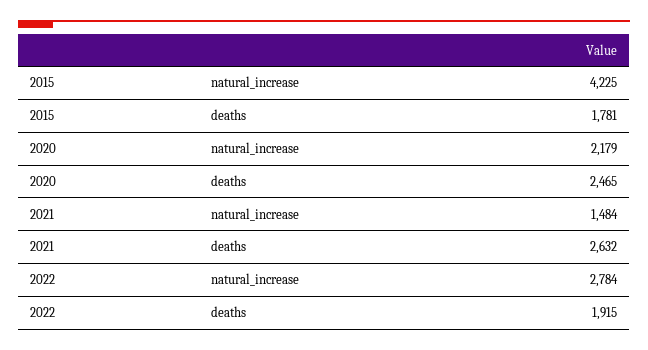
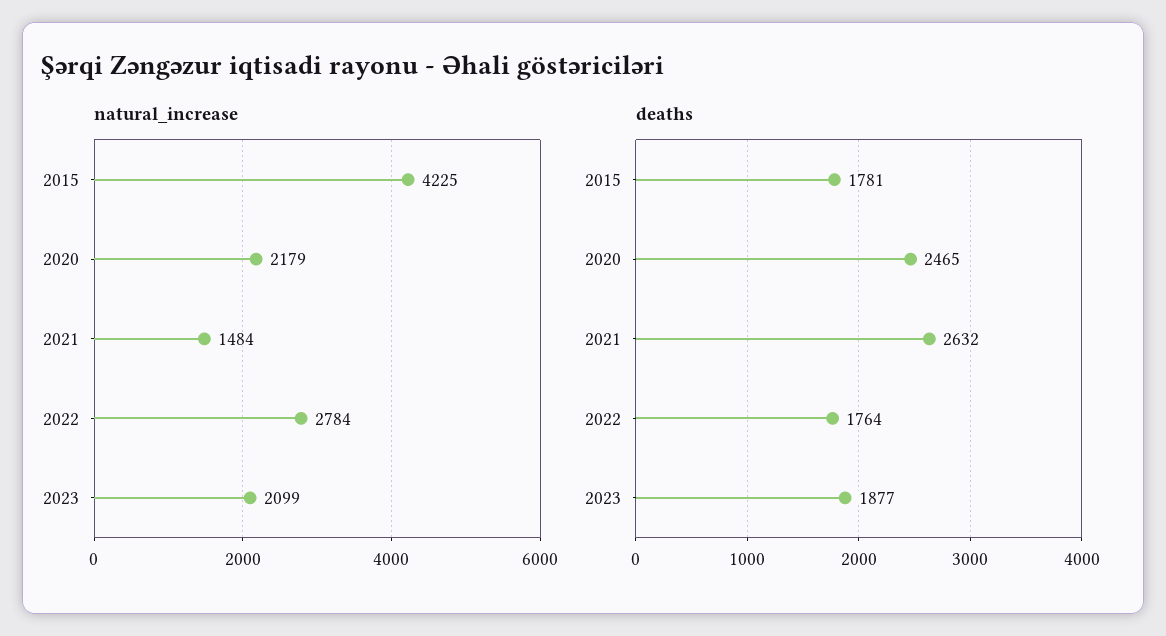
deaths, 2022: 1915 -> 1764
natural_increase, 2023: none -> 2099
deaths, 2023: none -> 1877

